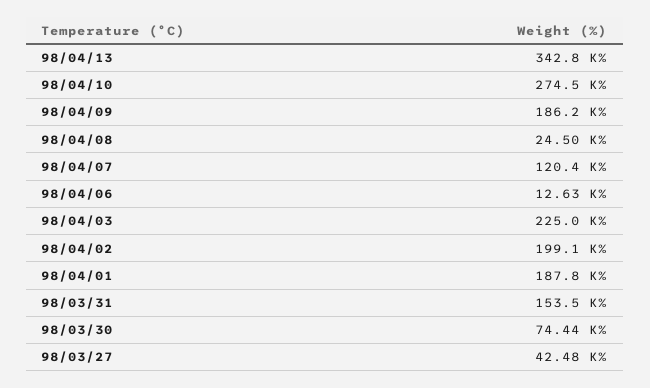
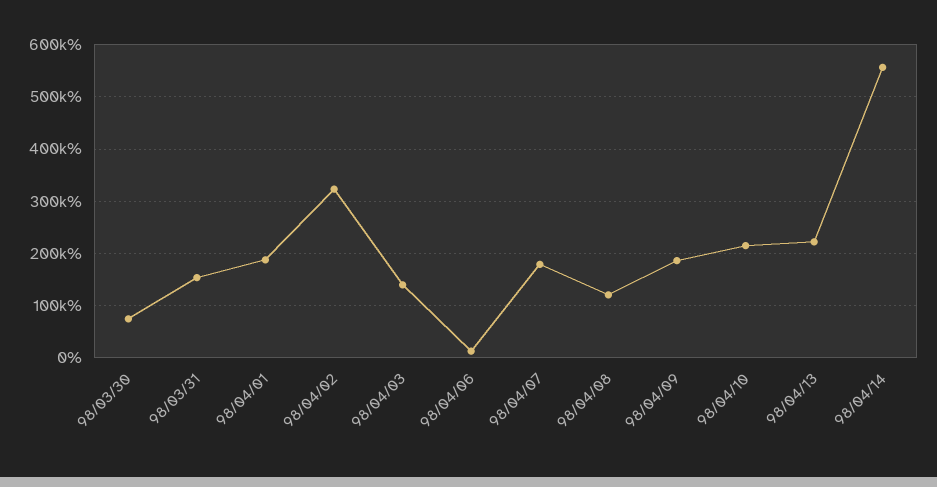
98/04/13: 342800 -> 220000
98/04/10: 274500 -> 220000
98/04/08: 24500 -> 120000
98/04/07: 120400 -> 180000
98/04/03: 225000 -> 140000
98/04/02: 199100 -> 320000
98/03/27: 42480 -> none
98/04/14: none -> 560000

